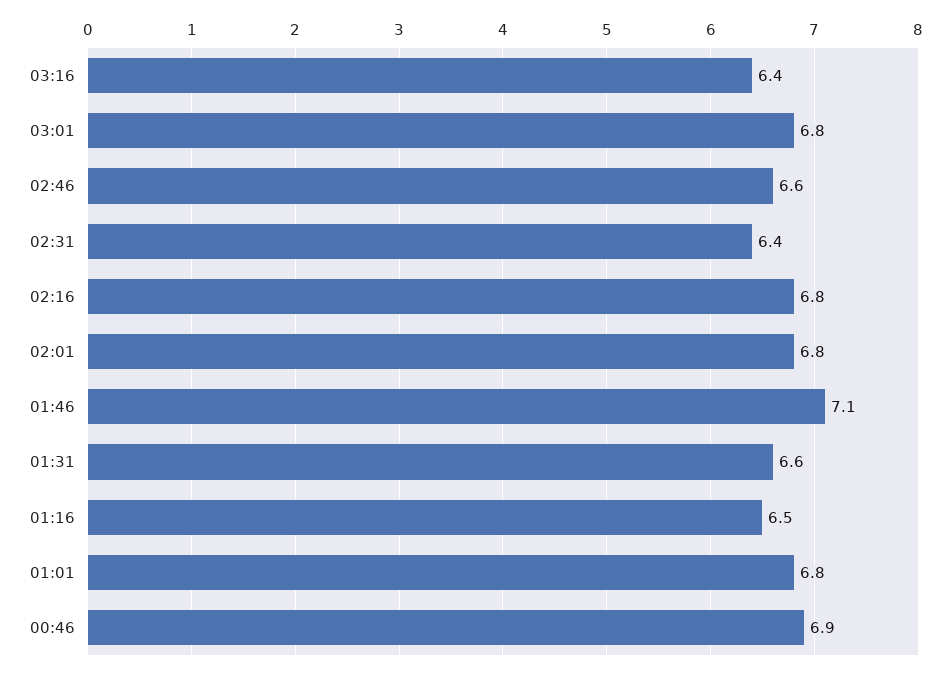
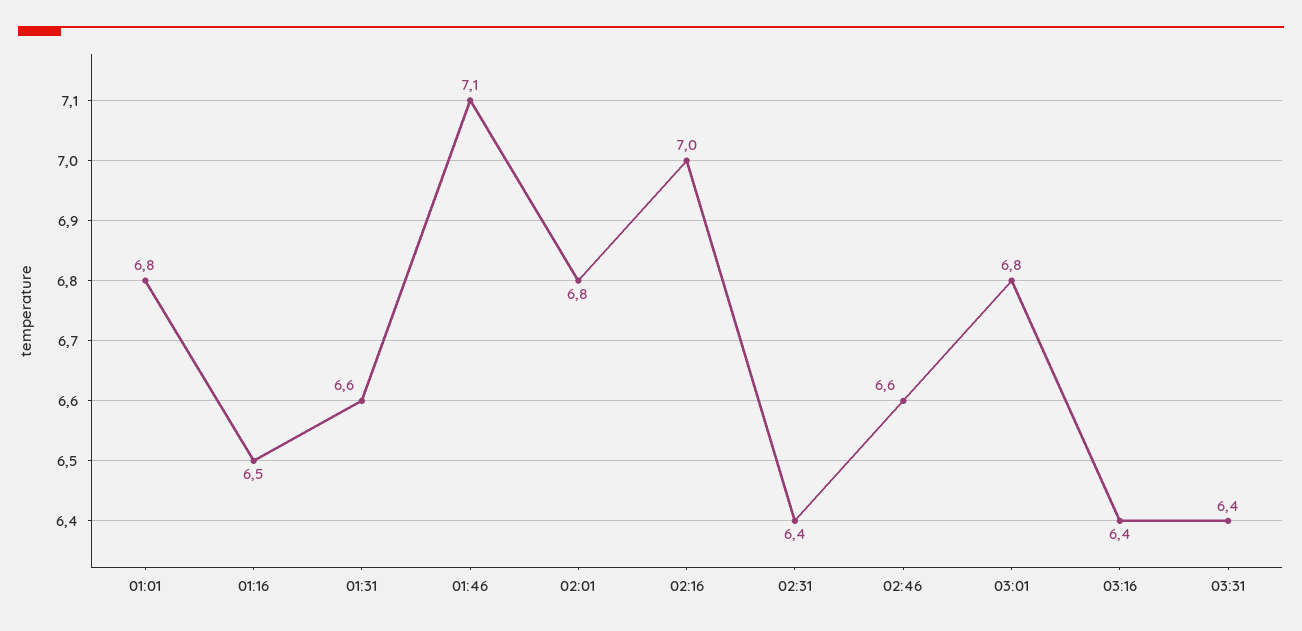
02:16: 6.8 -> 7
00:46: 6.9 -> none
03:31: none -> 6.4

